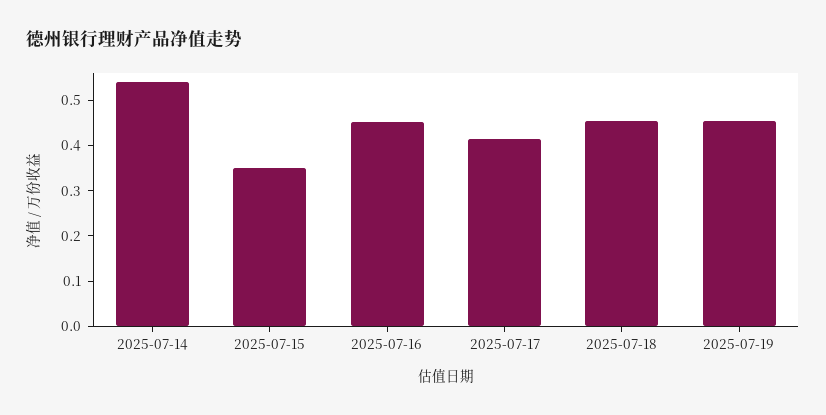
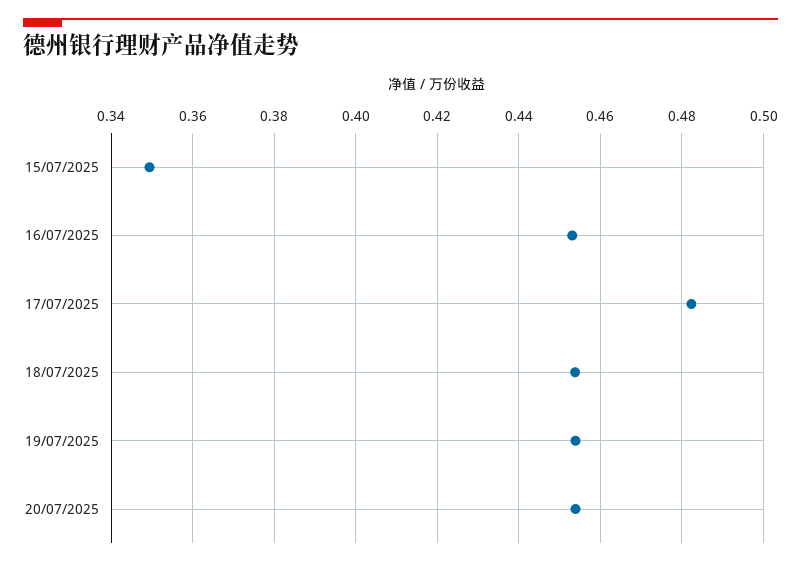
2025-07-14: 0.54 -> none
2025-07-17: 0.42 -> 0.482
20/07/2025: none -> 0.454

